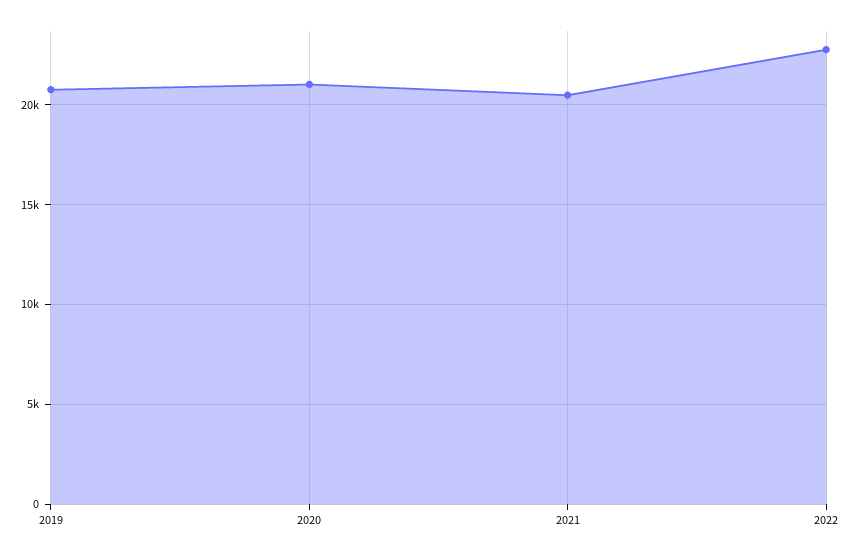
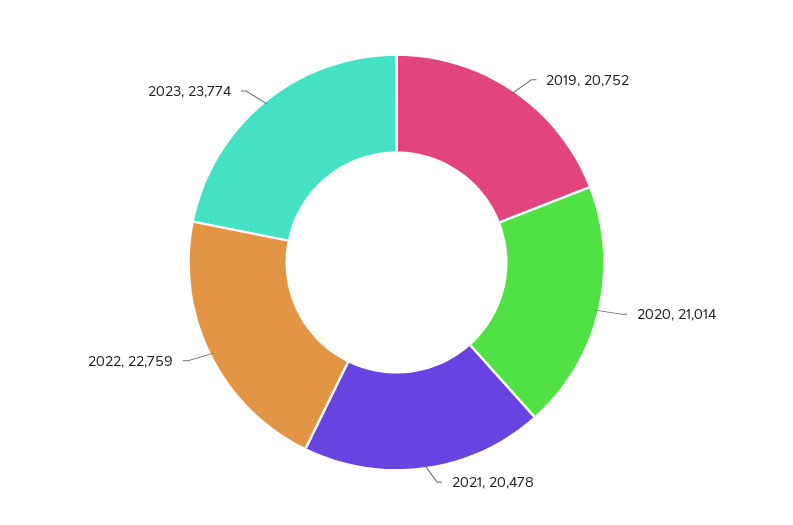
2023: none -> 23774

